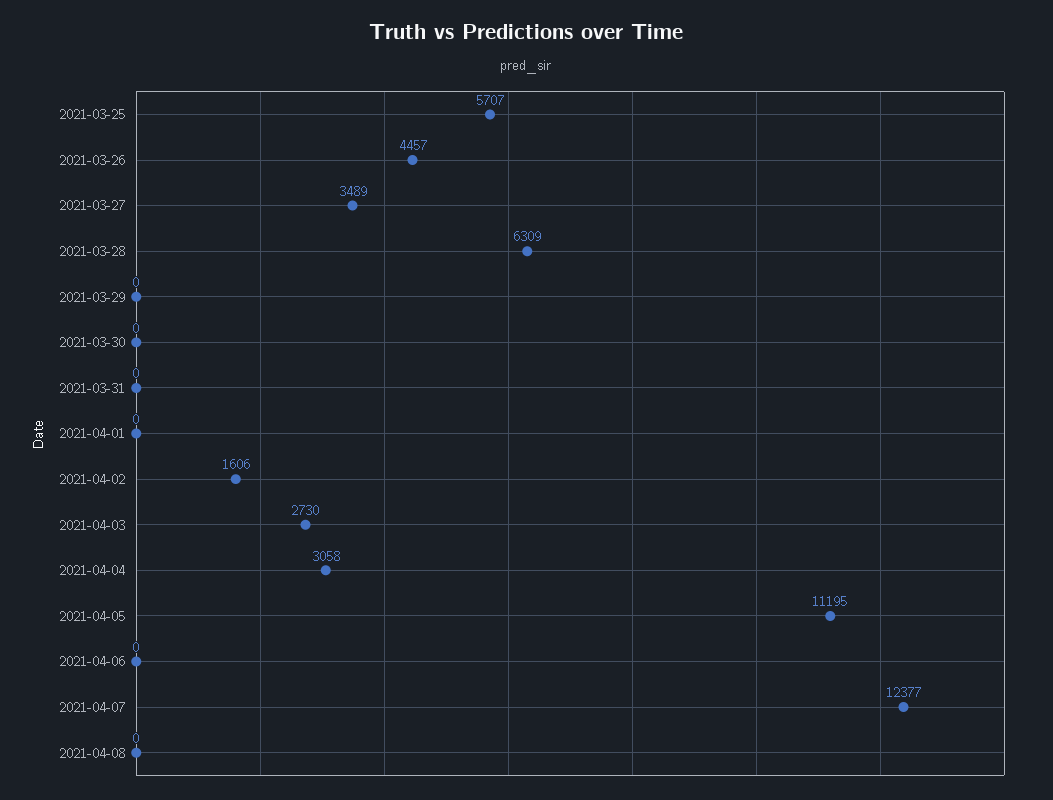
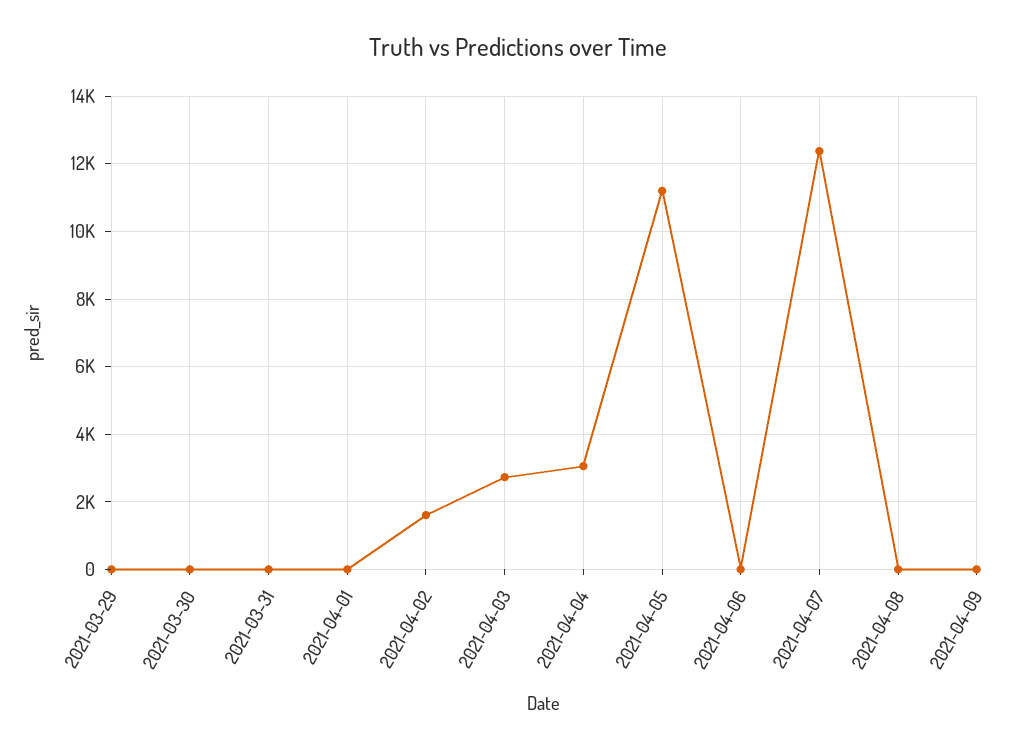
2021-03-25: 5707 -> none
2021-03-26: 4457 -> none
2021-03-27: 3489 -> none
2021-03-28: 6309 -> none
2021-04-09: none -> 0

